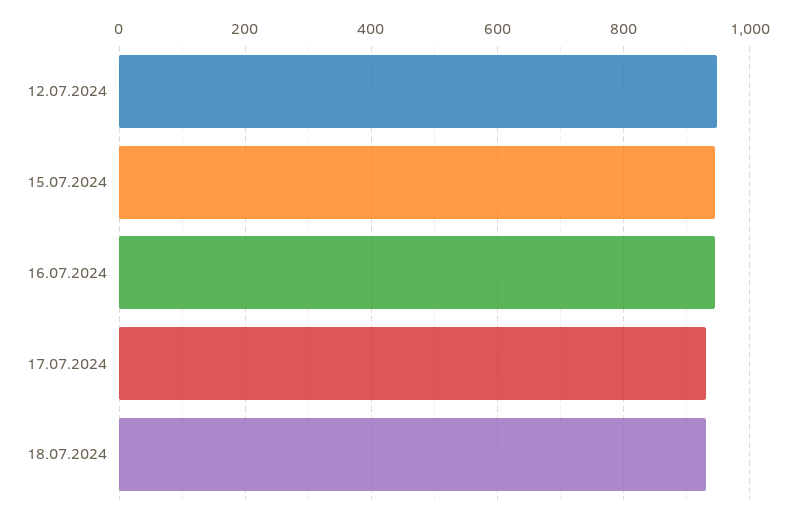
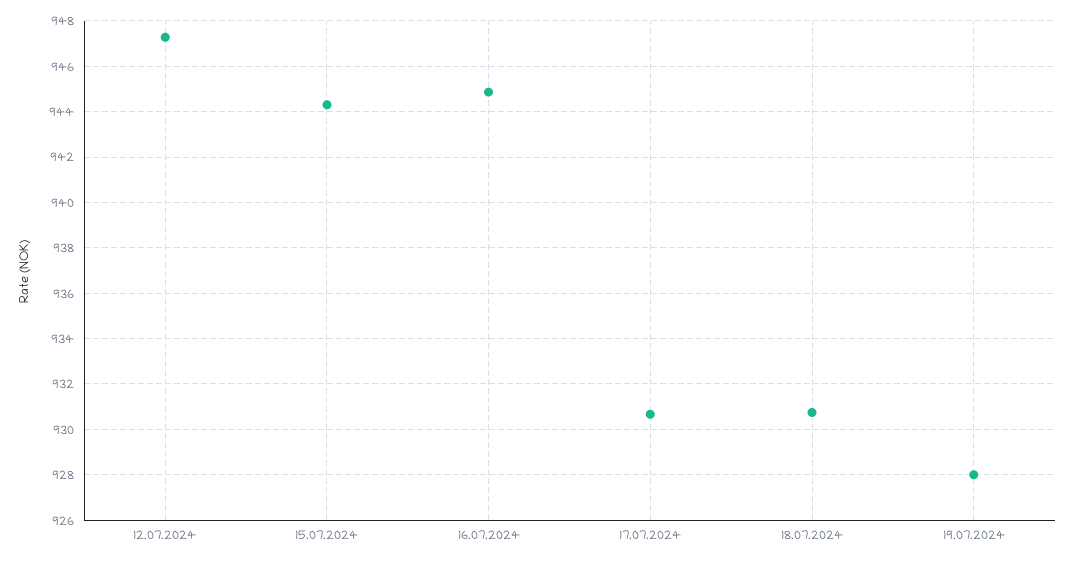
19.07.2024: none -> 928

